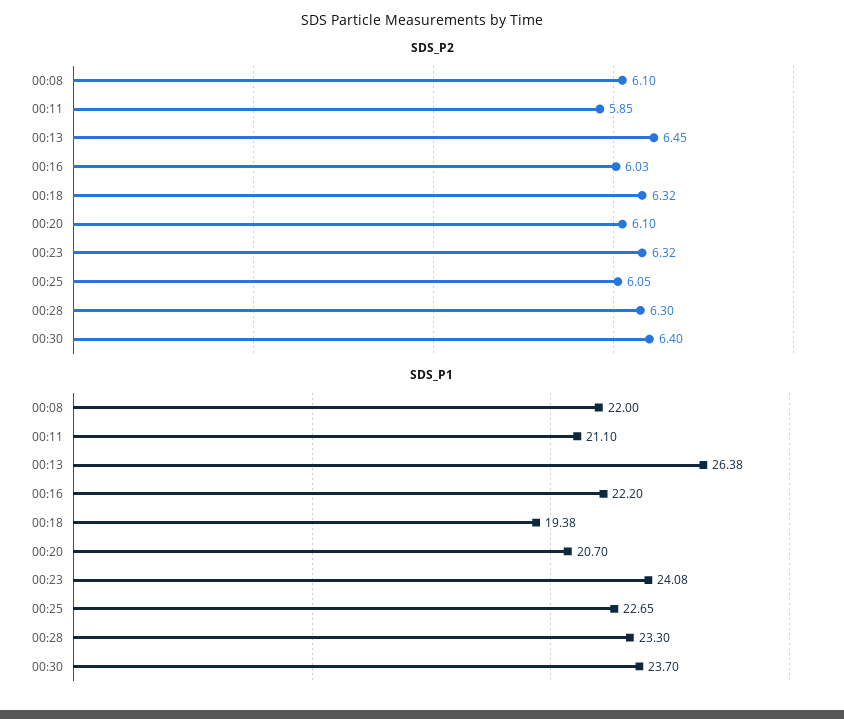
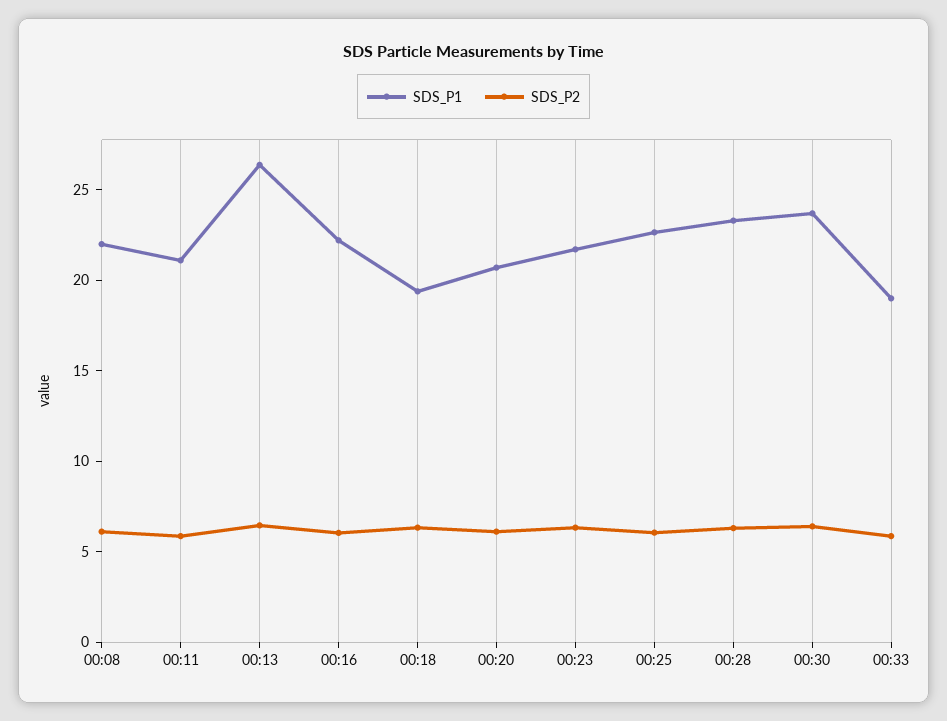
SDS_P1, 00:23: 24.08 -> 22
SDS_P1, 00:33: none -> 19
SDS_P2, 00:33: none -> 6

